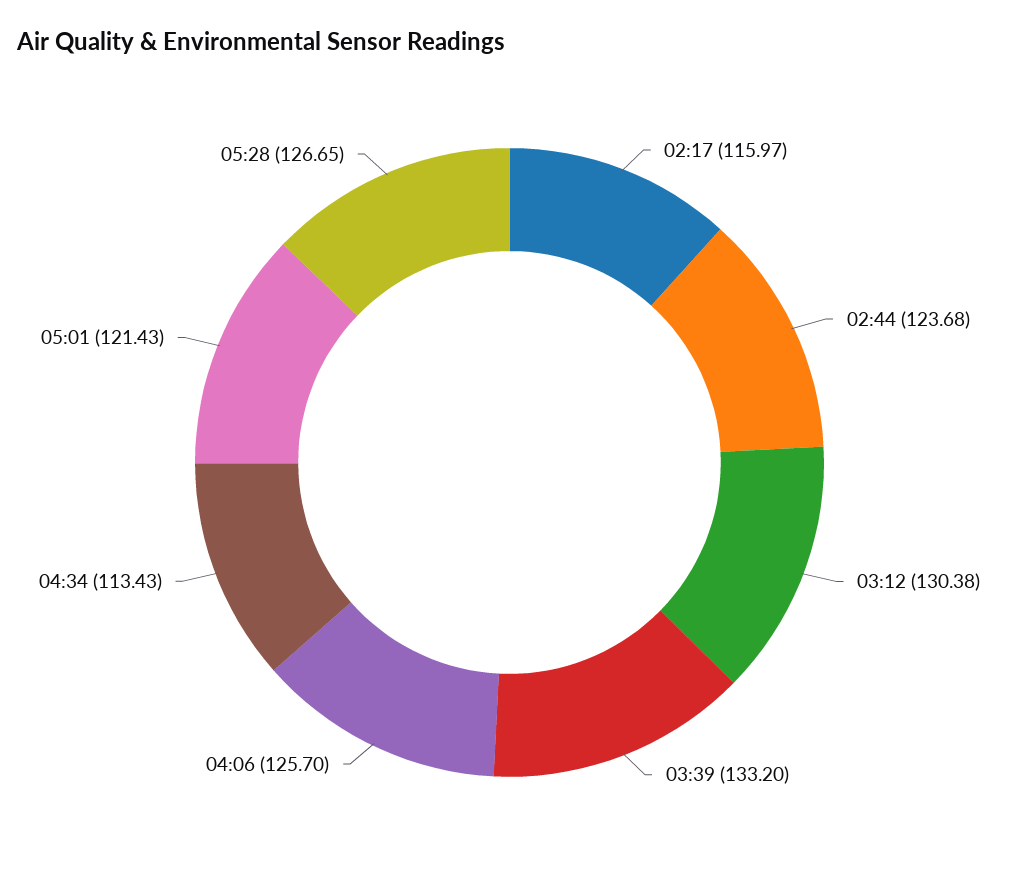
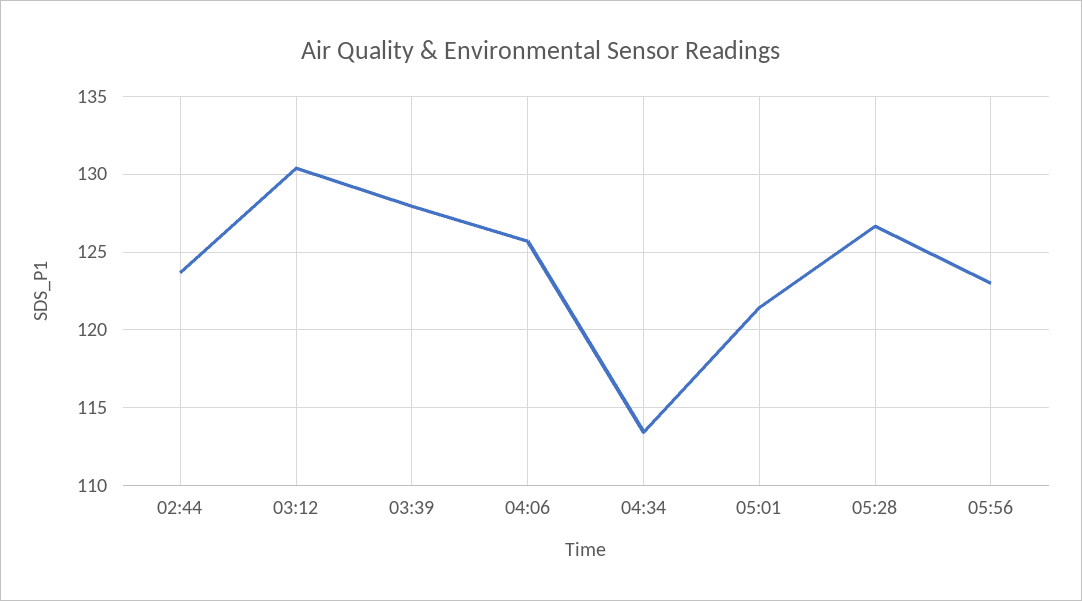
02:17: 115.97 -> none
03:39: 133.2 -> 128
05:56: none -> 123

